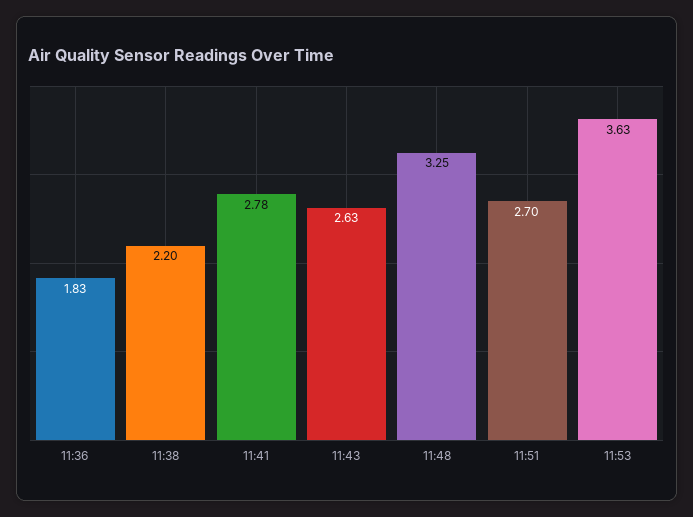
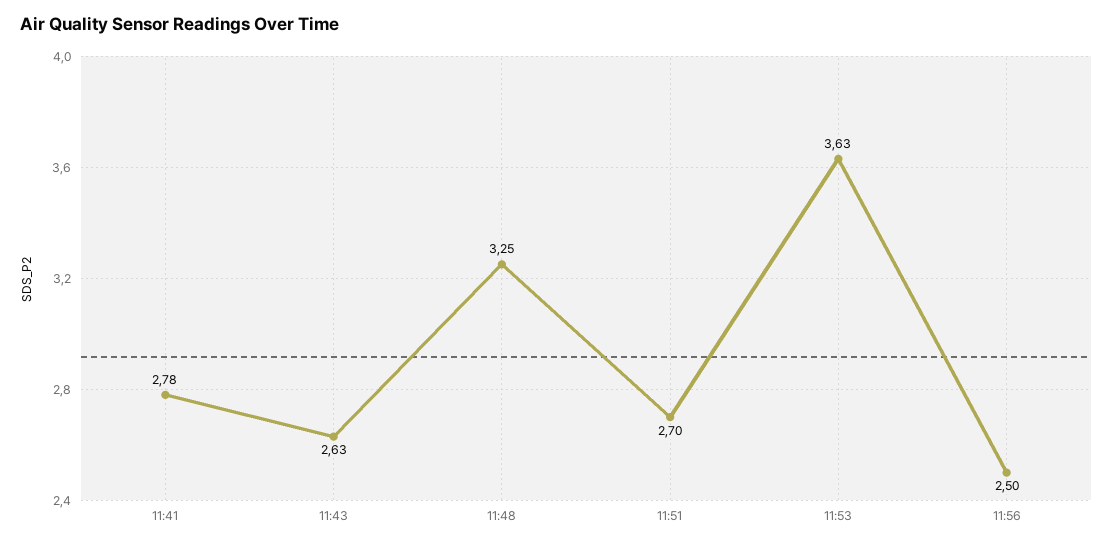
11:36: 1.83 -> none
11:38: 2.2 -> none
11:56: none -> 2.5

